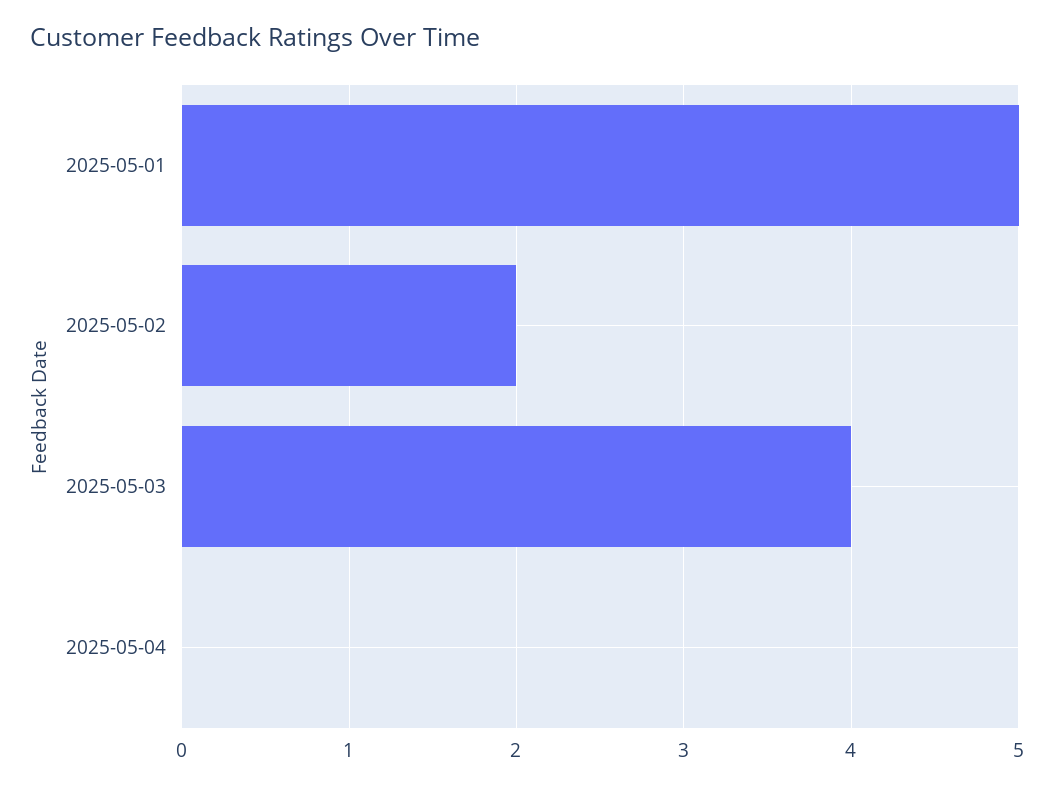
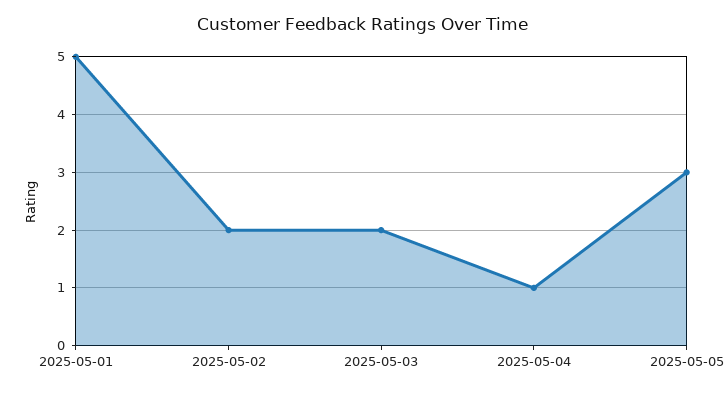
2025-05-03: 4 -> 2
2025-05-04: 0 -> 1
2025-05-05: none -> 3

